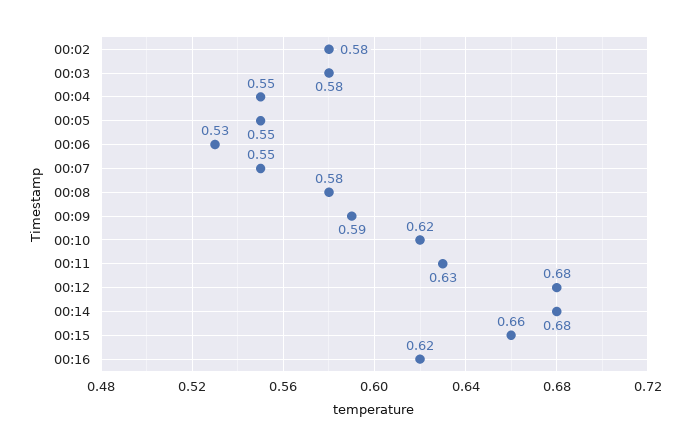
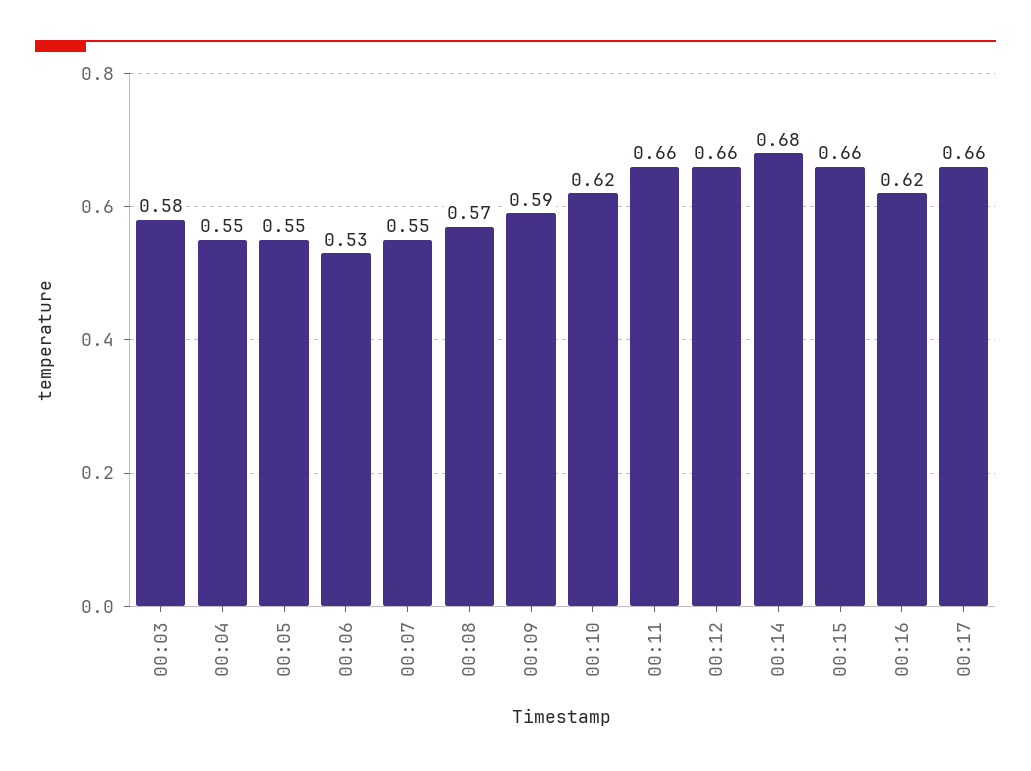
00:02: 0.58 -> none
00:08: 0.58 -> 0.57
00:11: 0.63 -> 0.66
00:12: 0.68 -> 0.66
00:17: none -> 0.66

